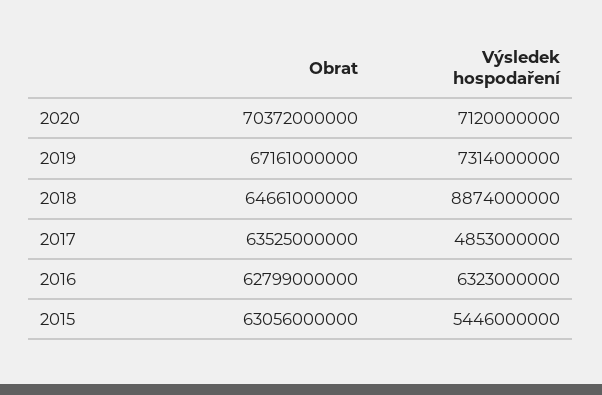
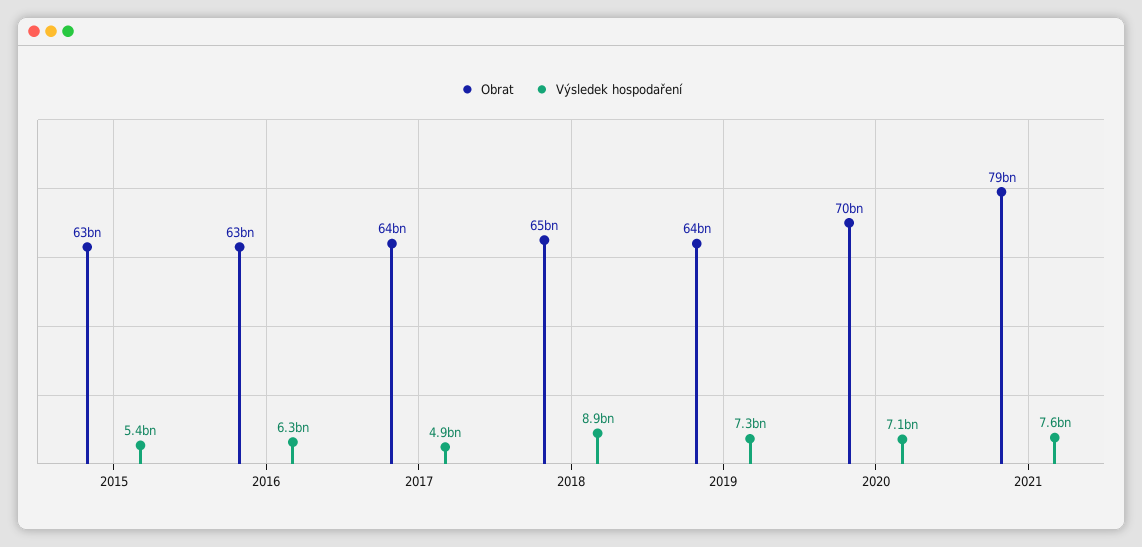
Obrat, 2019: 67161000000 -> 64000000000
Obrat, 2021: none -> 79000000000
Výsledek hospodaření, 2021: none -> 7600000000

